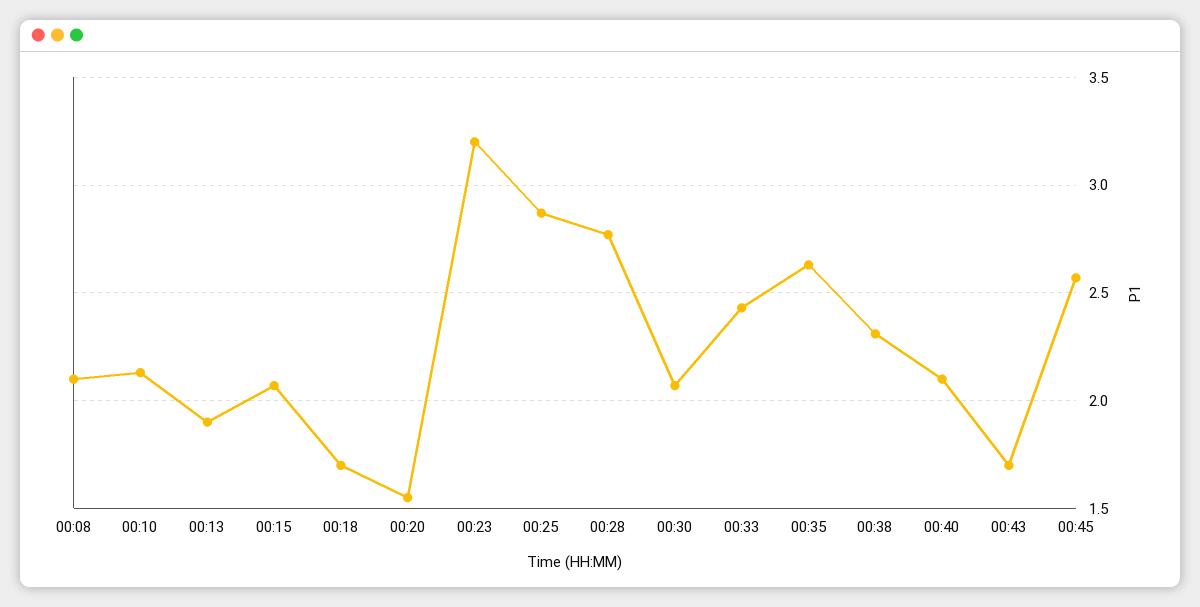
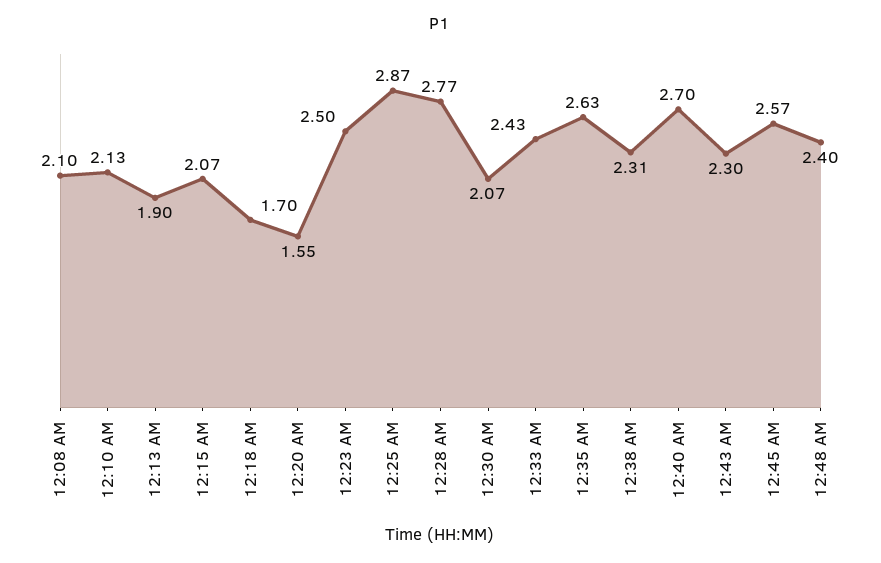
00:23: 3.2 -> 2.5
00:40: 2.1 -> 2.7
00:43: 1.7 -> 2.3
12:48 AM: none -> 2.4

